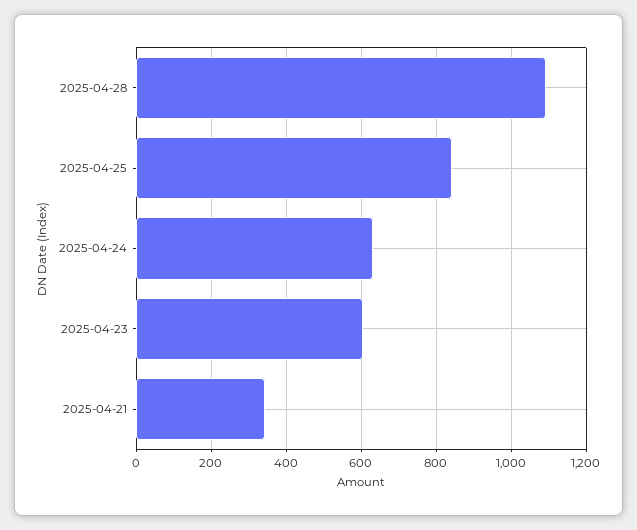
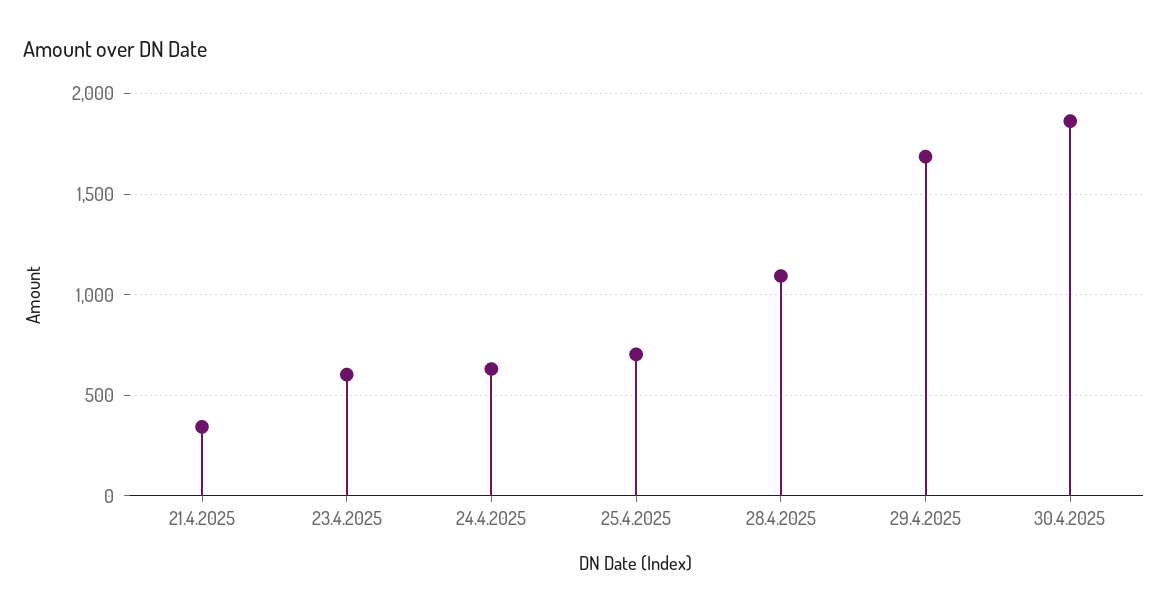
2025-04-25: 840 -> 700
29.4.2025: none -> 1700
30.4.2025: none -> 1850

